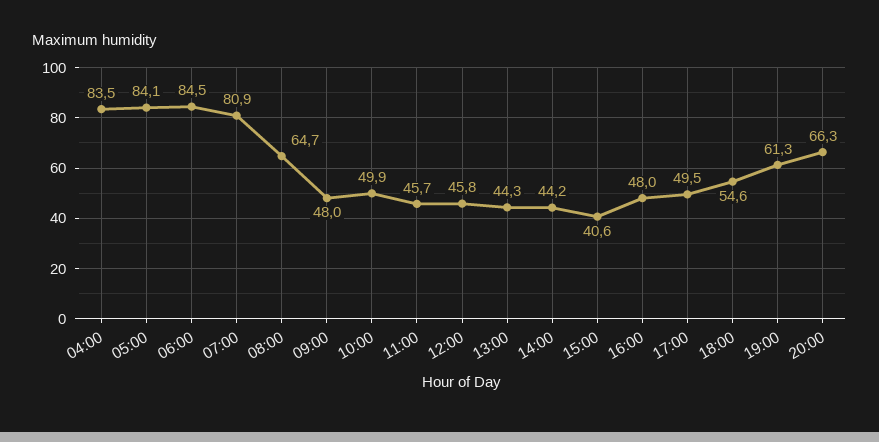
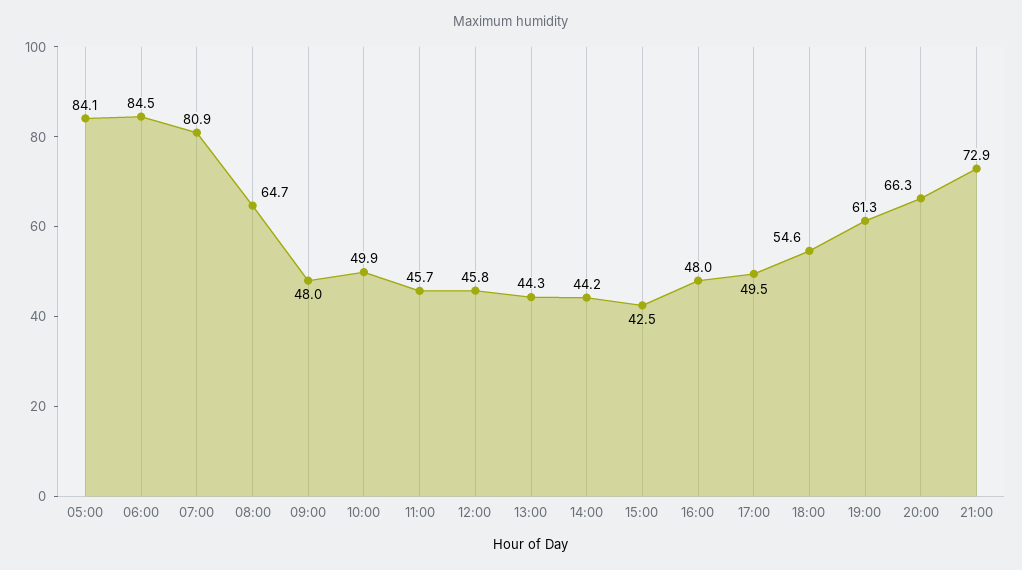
04:00: 83.5 -> none
15:00: 40.6 -> 42.5
21:00: none -> 72.9

